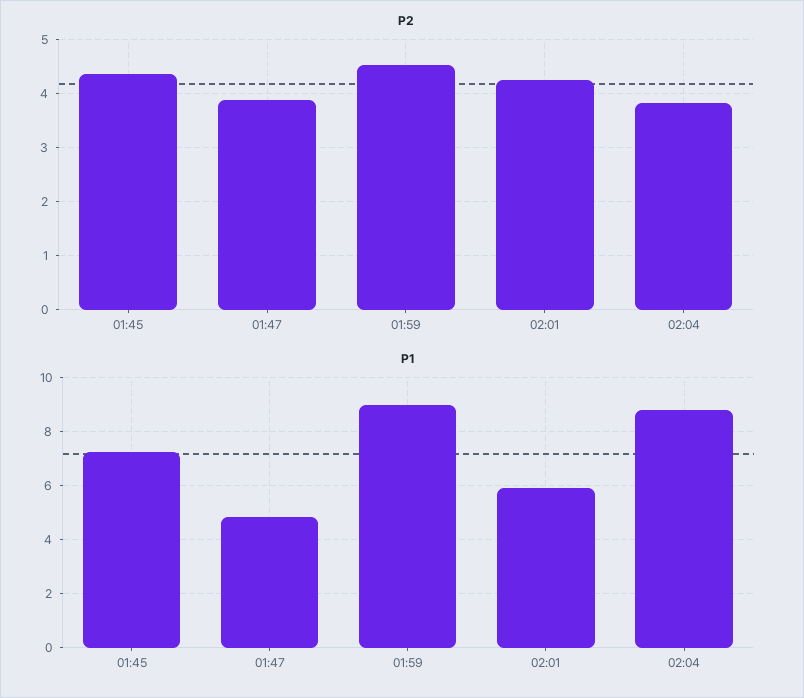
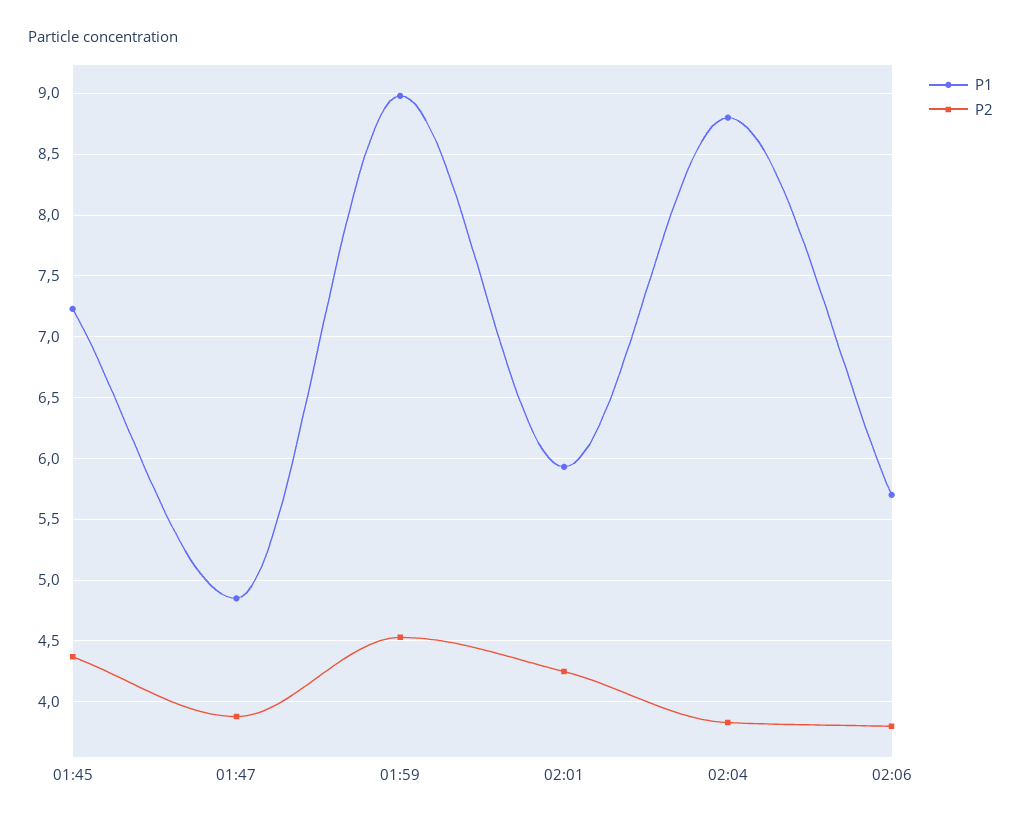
P1, 02:06: none -> 5.7
P2, 02:06: none -> 3.8

